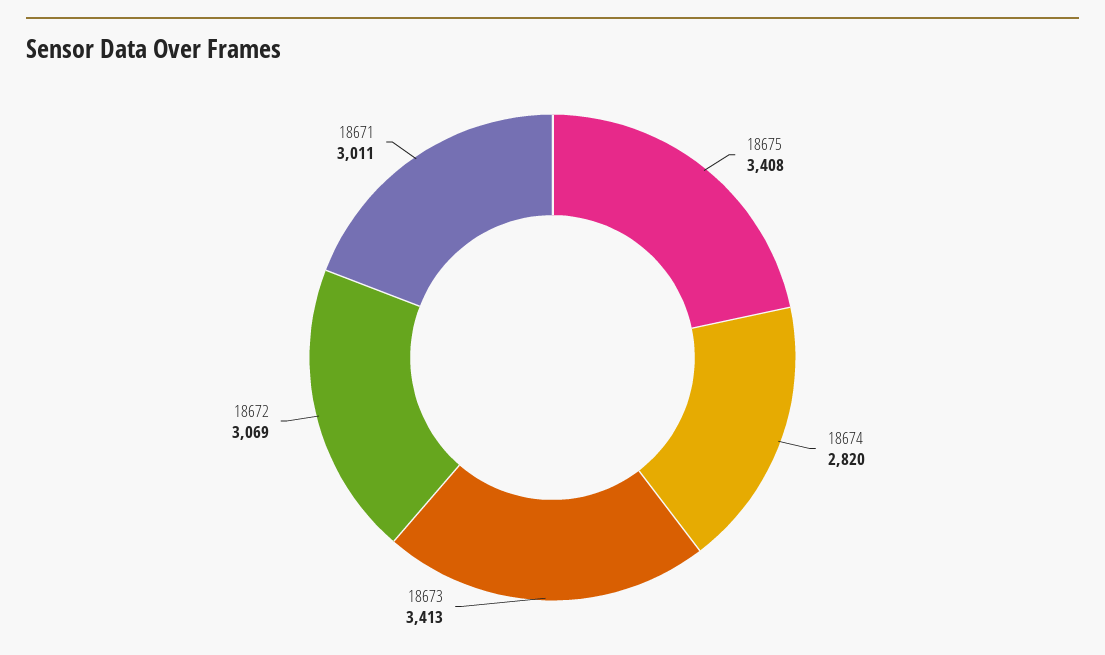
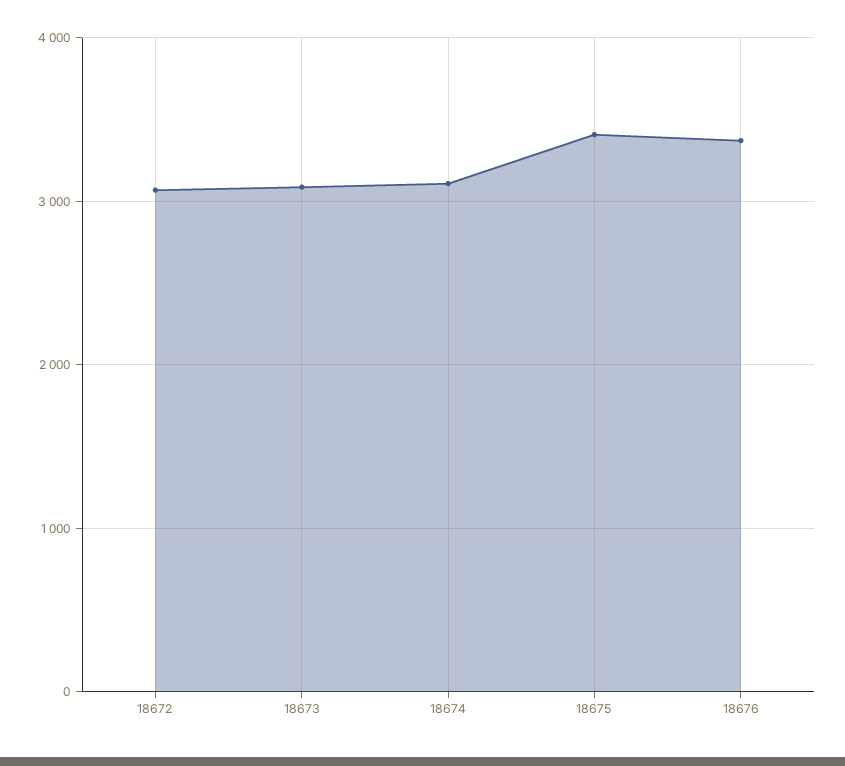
18674: 2820 -> 3100
18673: 3413 -> 3100
18671: 3011 -> none
18676: none -> 3400

